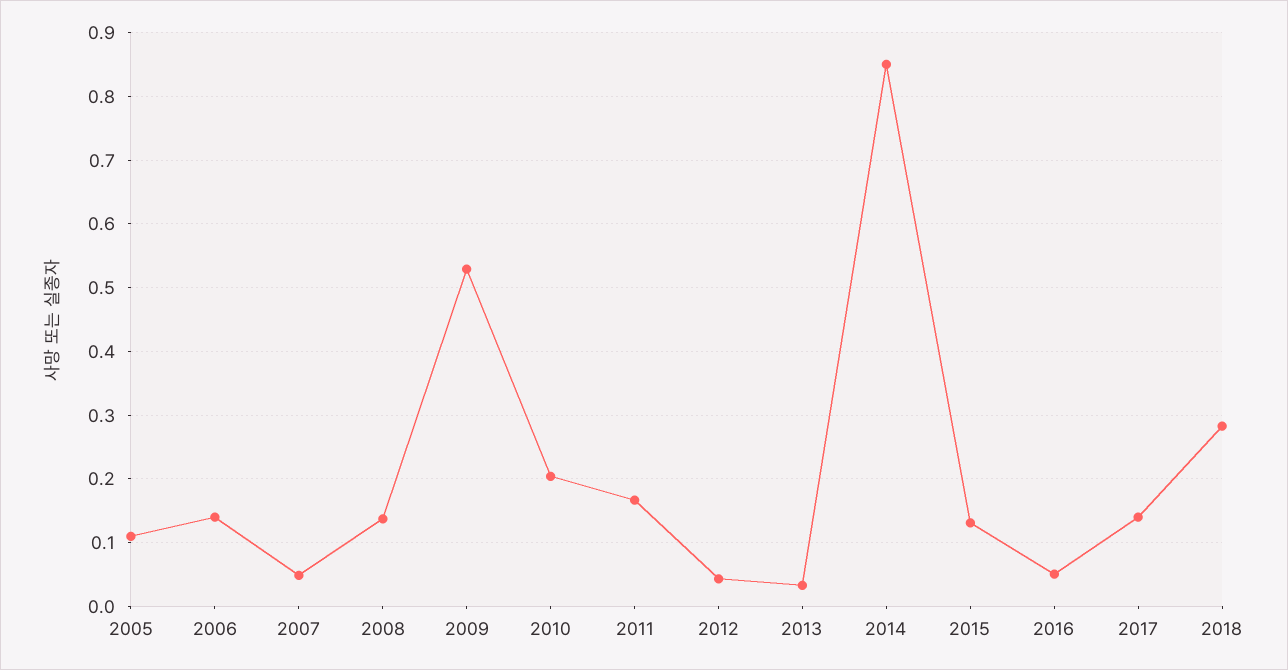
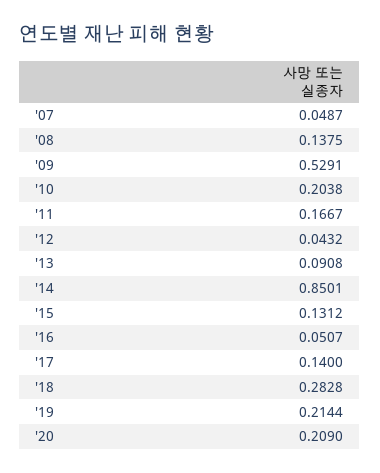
2005: 0.11 -> none
2006: 0.14 -> none
2013: 0.03 -> 0.0908
'19: none -> 0.2144
'20: none -> 0.209

